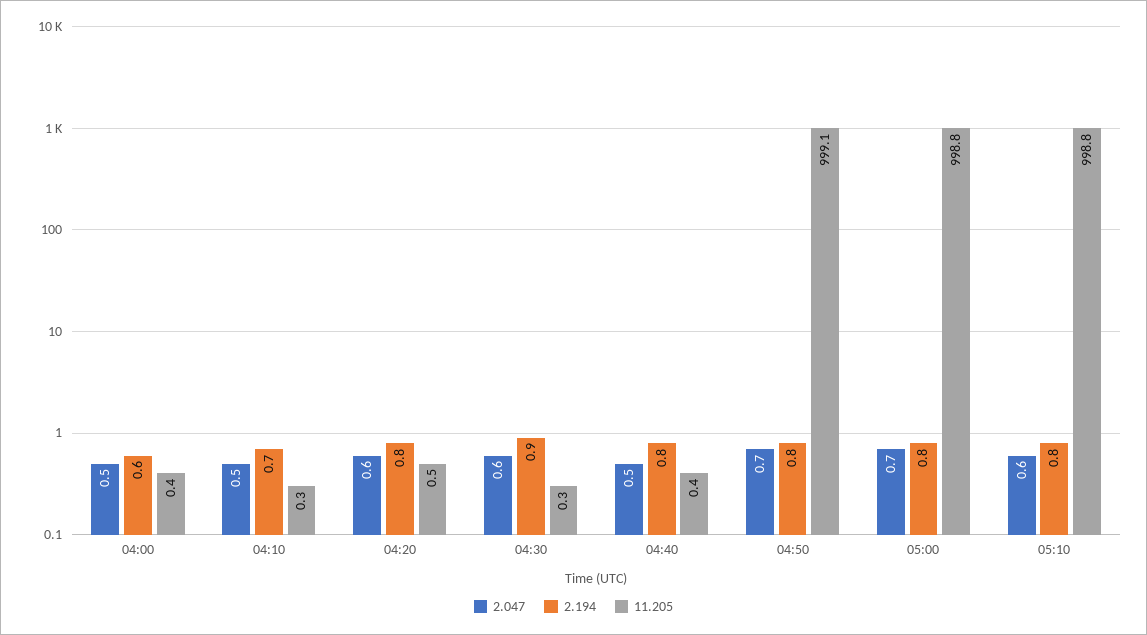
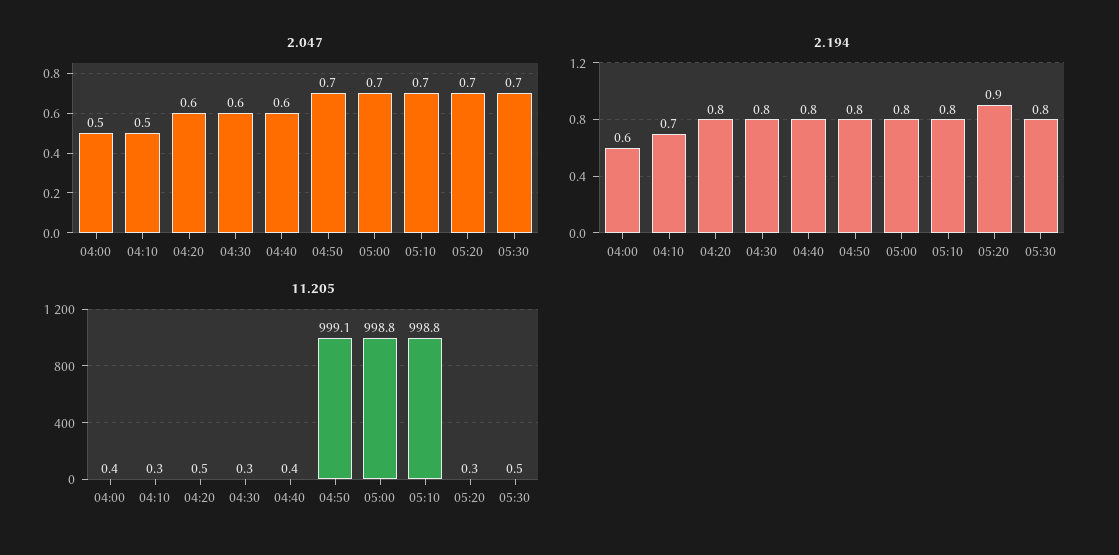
2.194, 04:30: 0.9 -> 0.8
2.047, 04:40: 0.5 -> 0.6
2.047, 05:10: 0.6 -> 0.7
2.047, 05:20: none -> 0.7
2.047, 05:30: none -> 0.7
2.194, 05:20: none -> 0.9
2.194, 05:30: none -> 0.8
11.205, 05:20: none -> 0.3
11.205, 05:30: none -> 0.5

